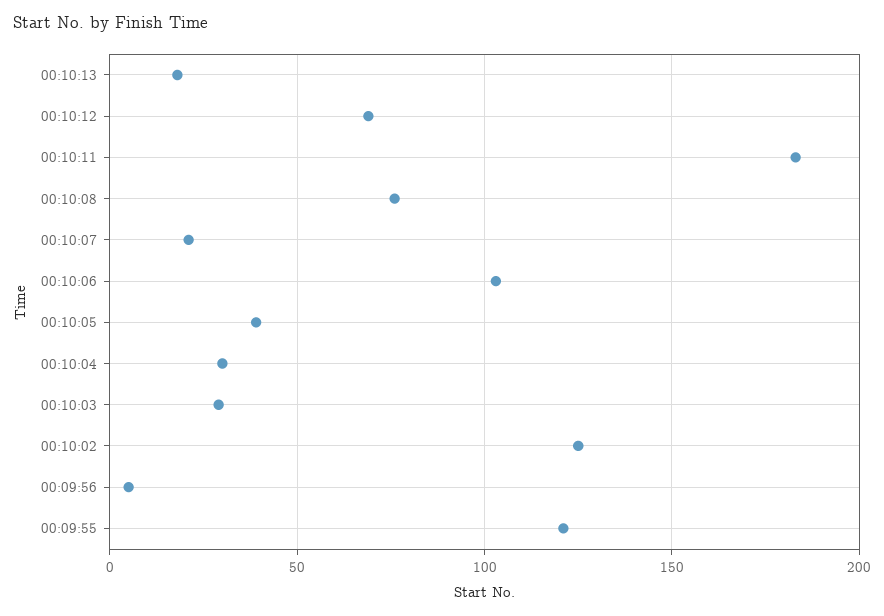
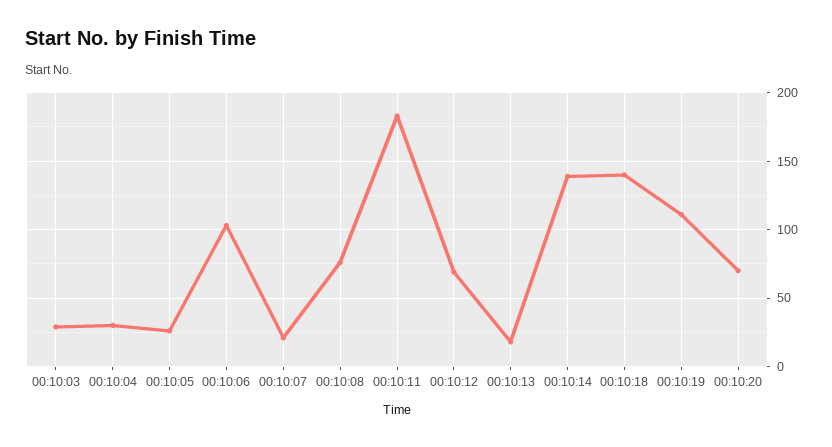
00:10:05: 40 -> 25
00:10:02: 125 -> none
00:09:56: 5 -> none
00:09:55: 120 -> none
00:10:14: none -> 140
00:10:18: none -> 140
00:10:19: none -> 110
00:10:20: none -> 70

